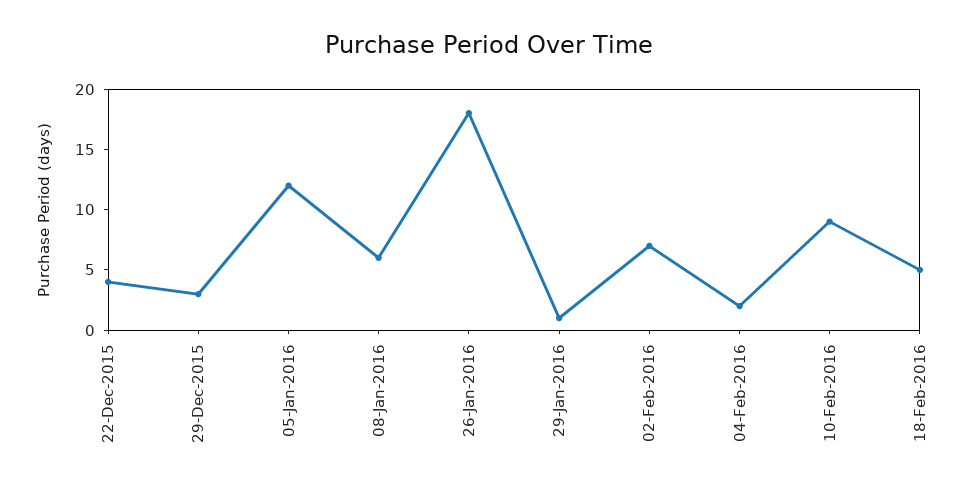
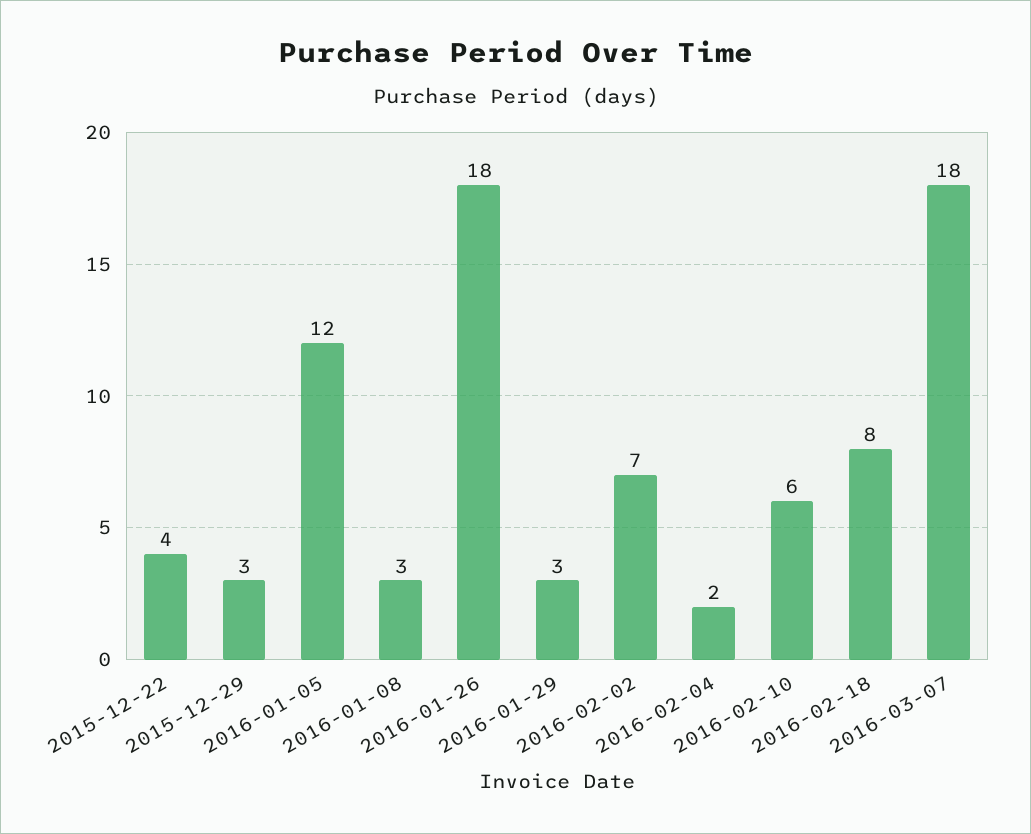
08-Jan-2016: 6 -> 3
29-Jan-2016: 1 -> 3
10-Feb-2016: 9 -> 6
18-Feb-2016: 5 -> 8
2016-03-07: none -> 18

